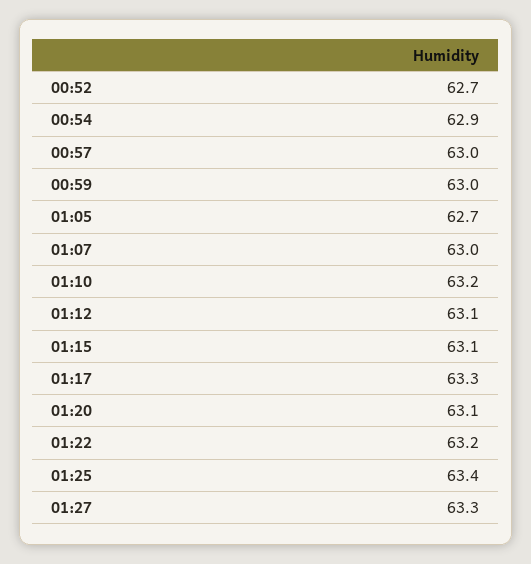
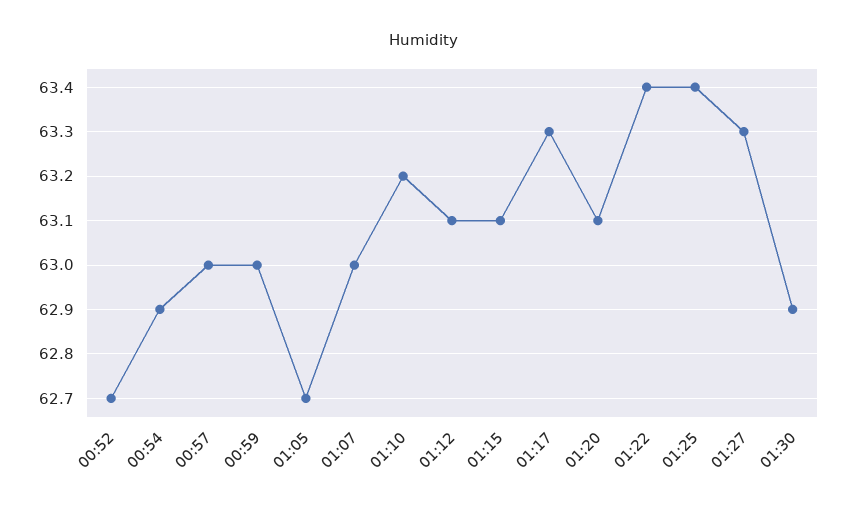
01:22: 63.2 -> 63.4
01:30: none -> 62.9

